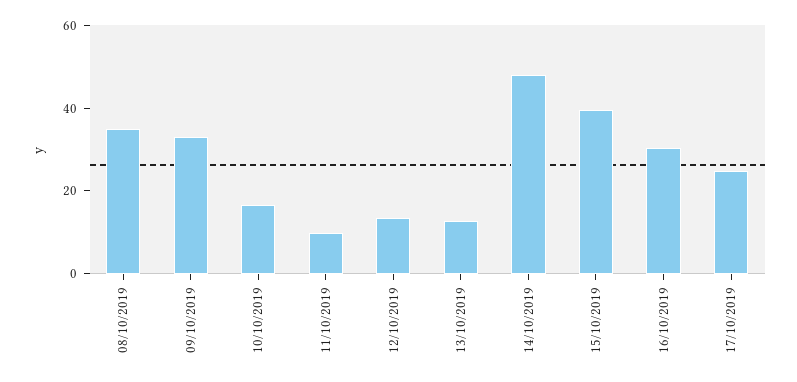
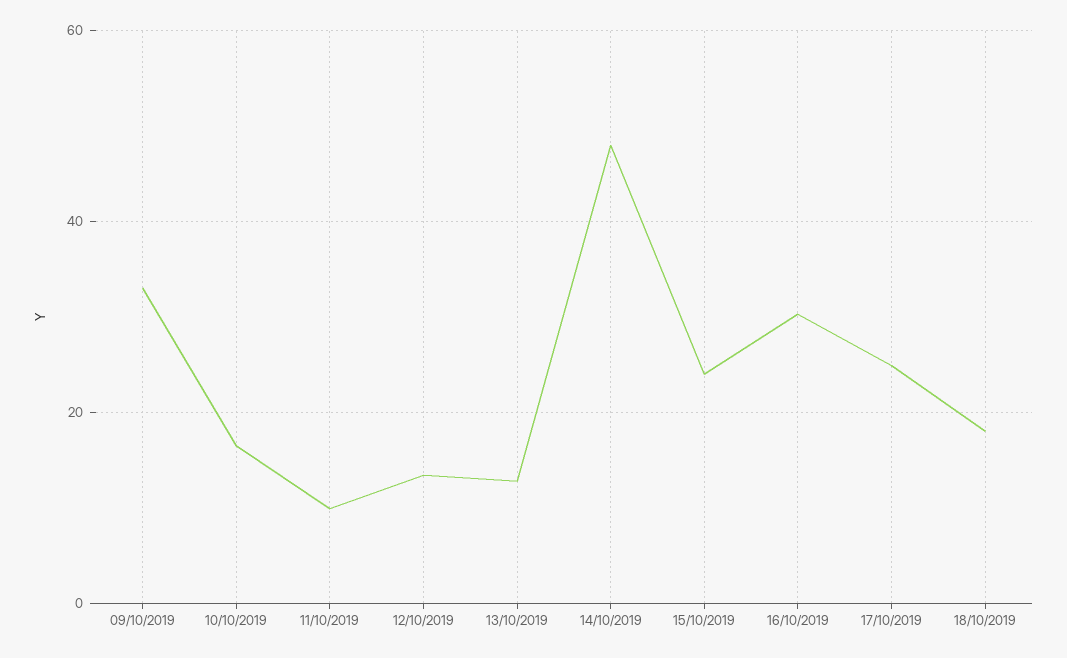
08/10/2019: 35 -> none
15/10/2019: 40 -> 24
18/10/2019: none -> 18

